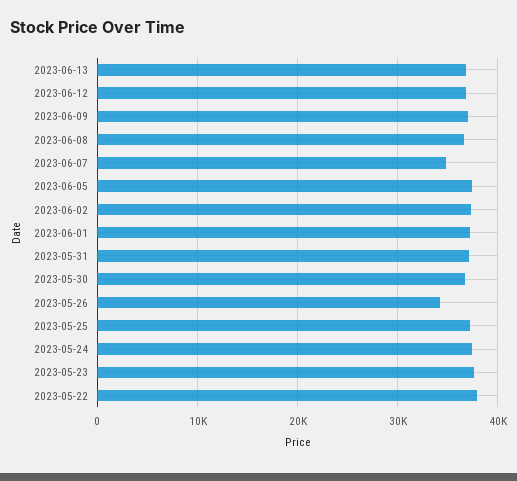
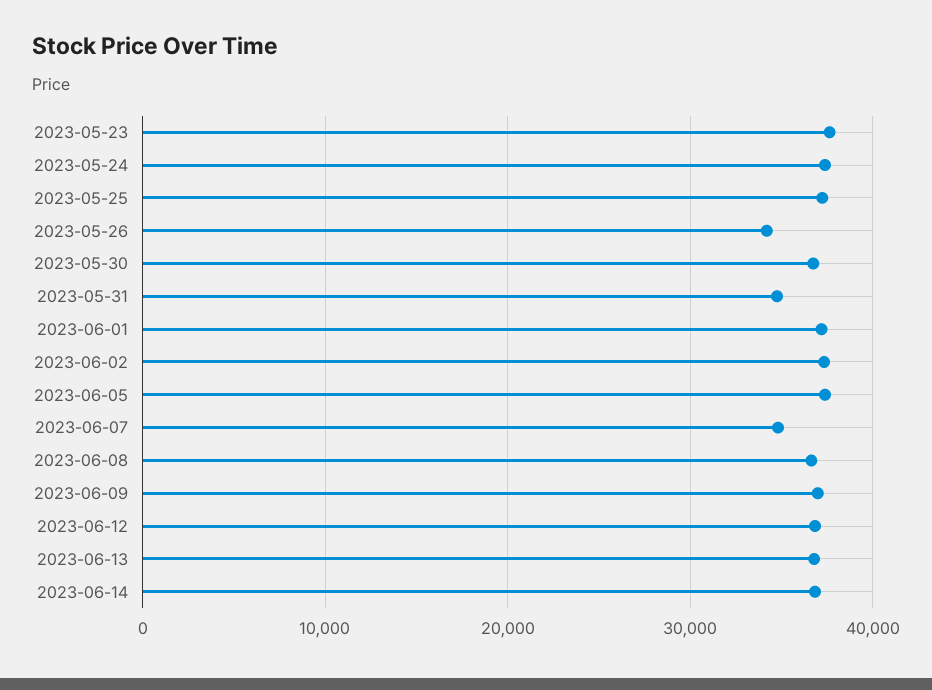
2023-05-31: 37000 -> 35000
2023-05-22: 38000 -> none
2023-06-14: none -> 37000

